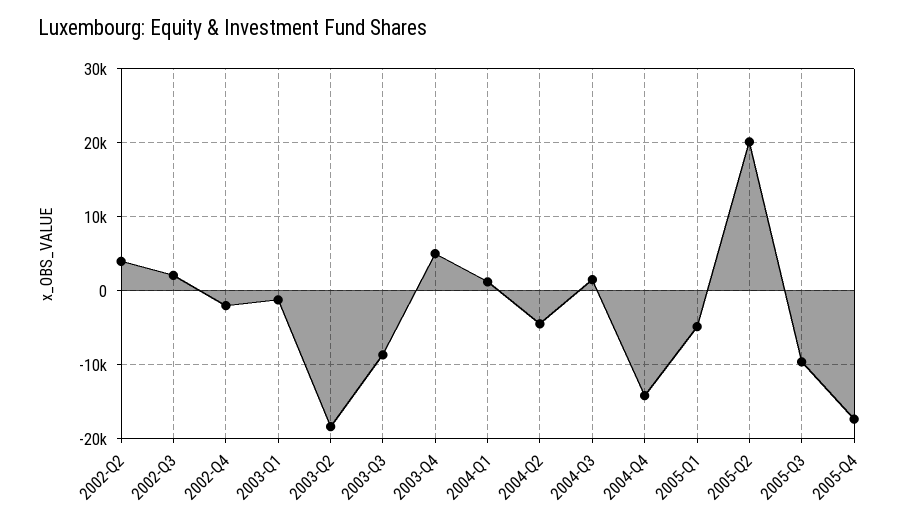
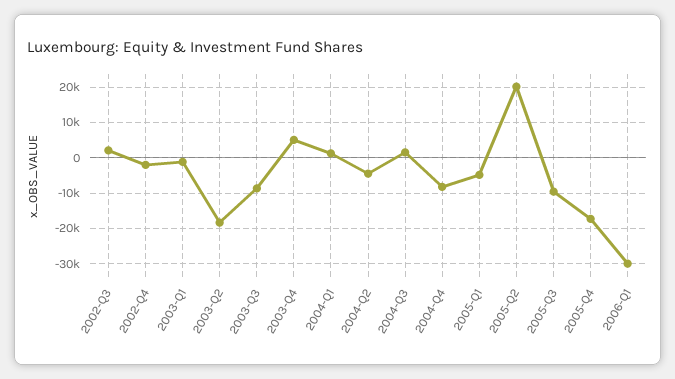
2002-Q2: 4000 -> none
2004-Q4: -14000 -> -8000
2006-Q1: none -> -30000

